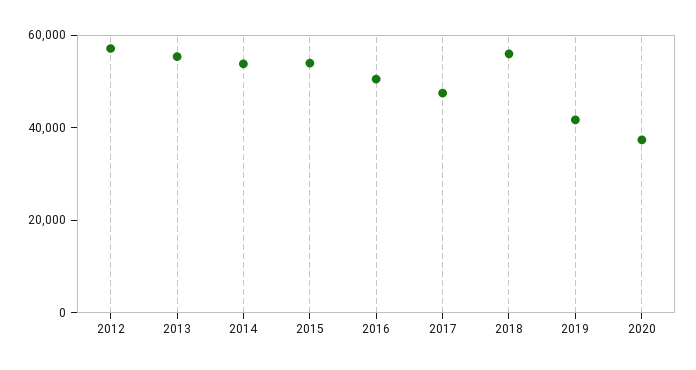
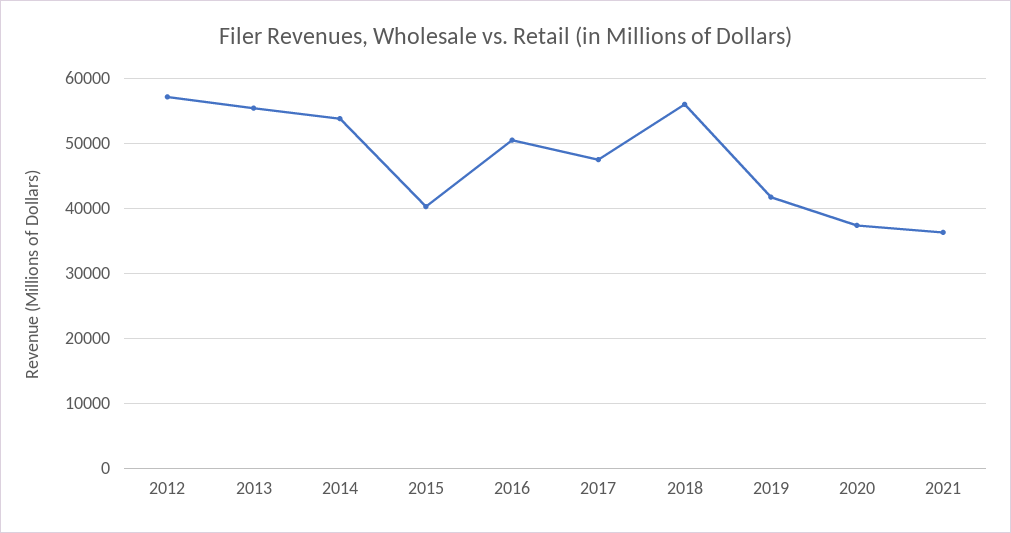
2015: 55000 -> 40000
2021: none -> 36000

